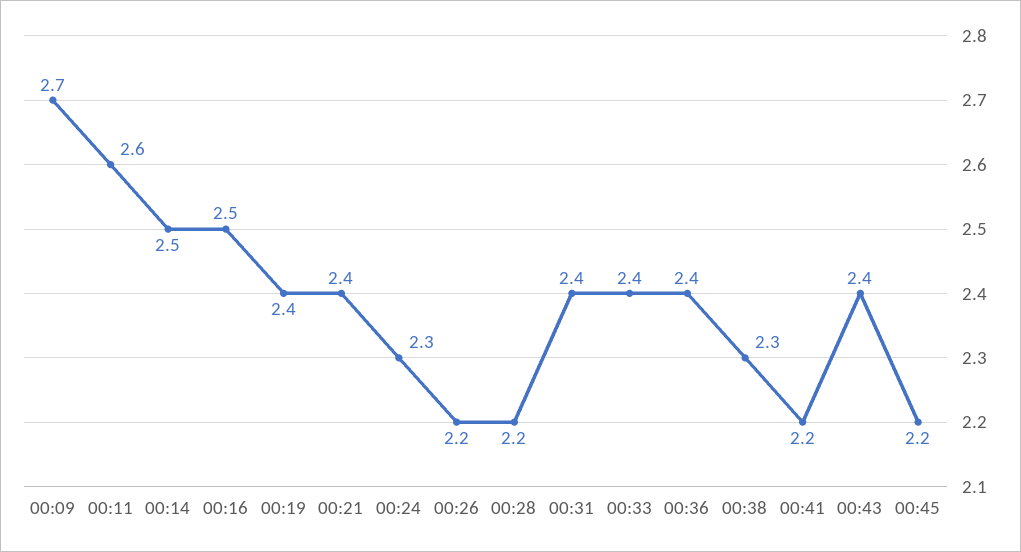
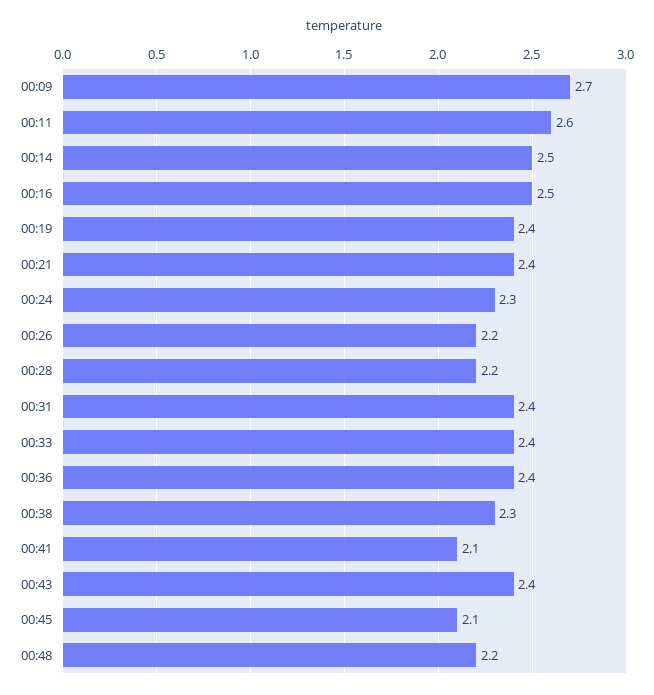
00:41: 2.2 -> 2.1
00:45: 2.2 -> 2.1
00:48: none -> 2.2

